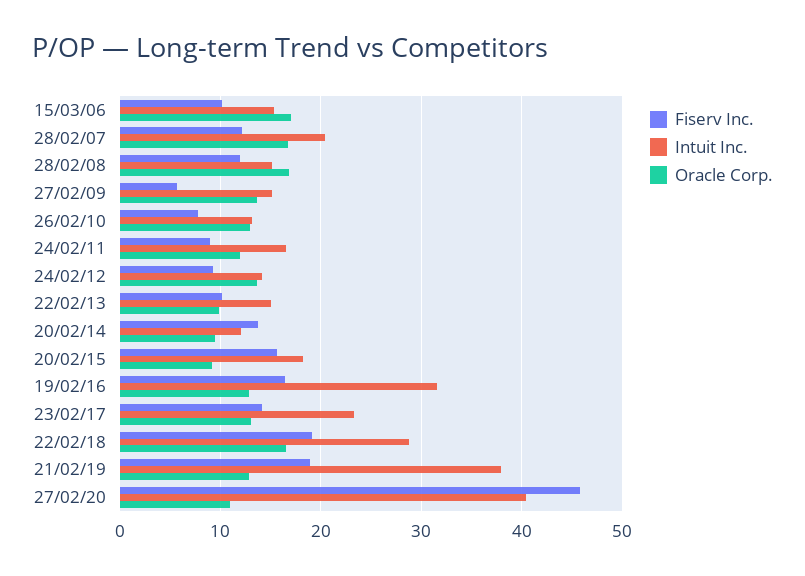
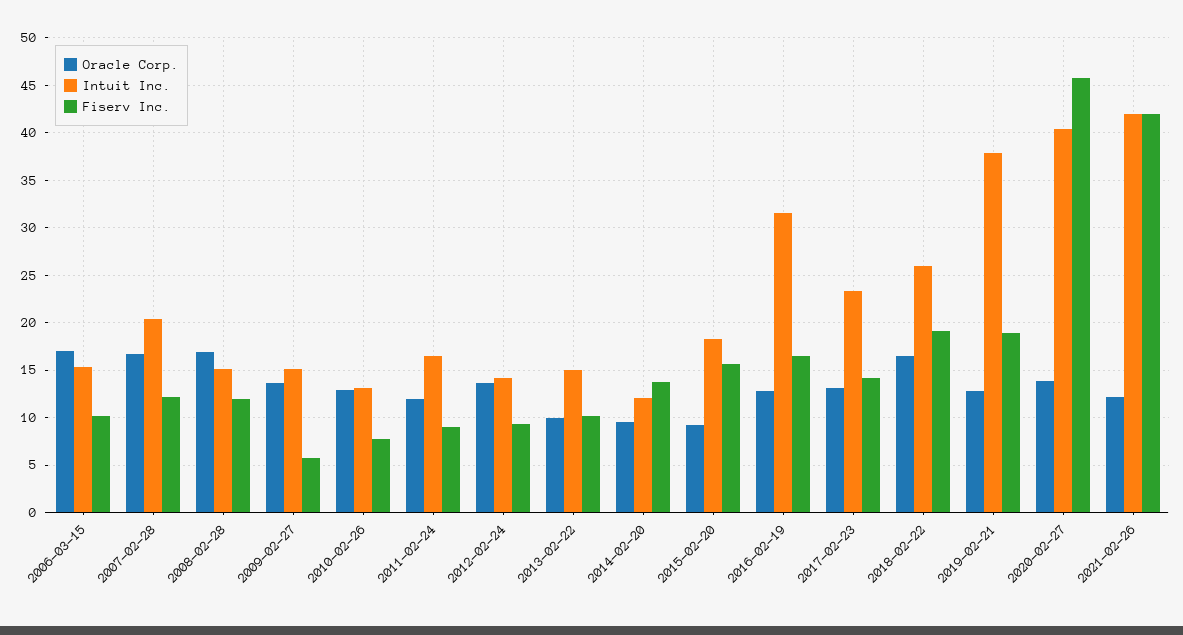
Intuit Inc., 22/02/18: 29 -> 26
Oracle Corp., 27/02/20: 11 -> 14
Oracle Corp., 2021-02-26: none -> 12
Intuit Inc., 2021-02-26: none -> 42
Fiserv Inc., 2021-02-26: none -> 42

